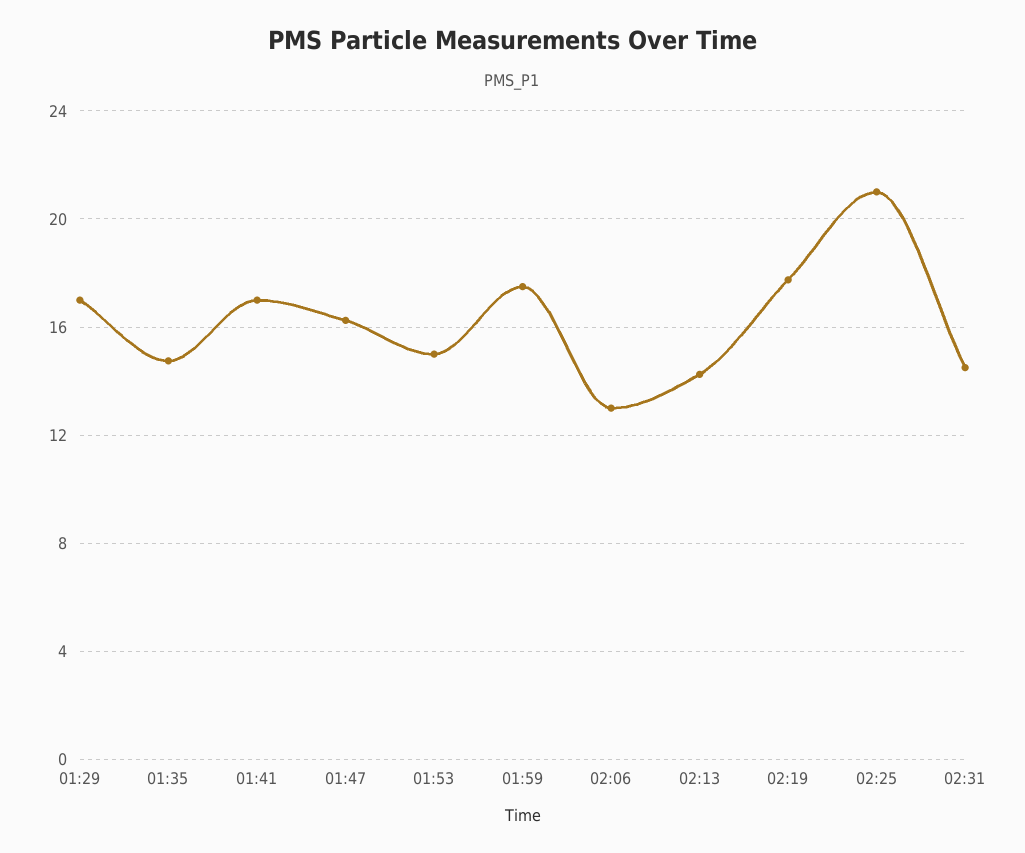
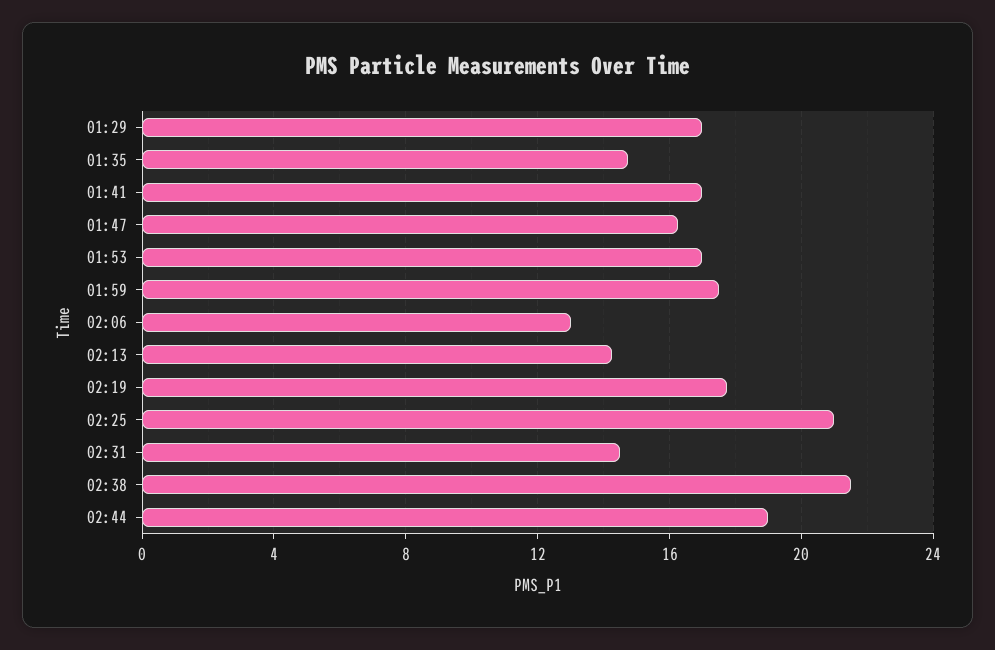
01:53: 15 -> 17
02:38: none -> 21.5
02:44: none -> 19

